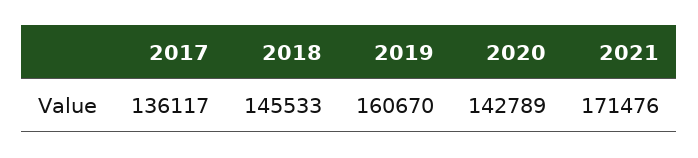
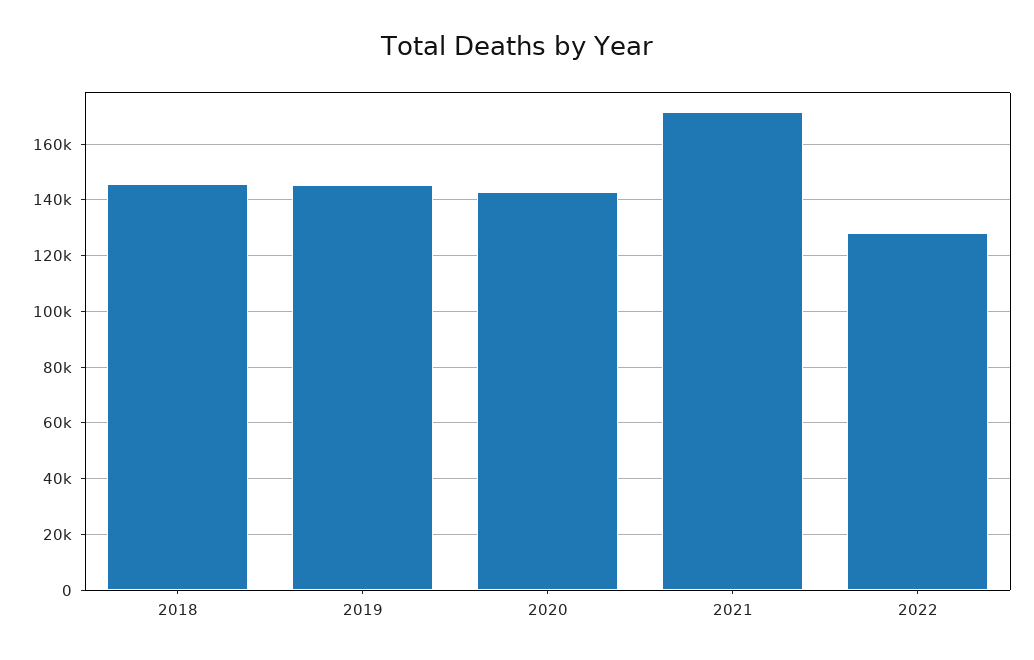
2017: 136117 -> none
2019: 160670 -> 145000
2022: none -> 127500

